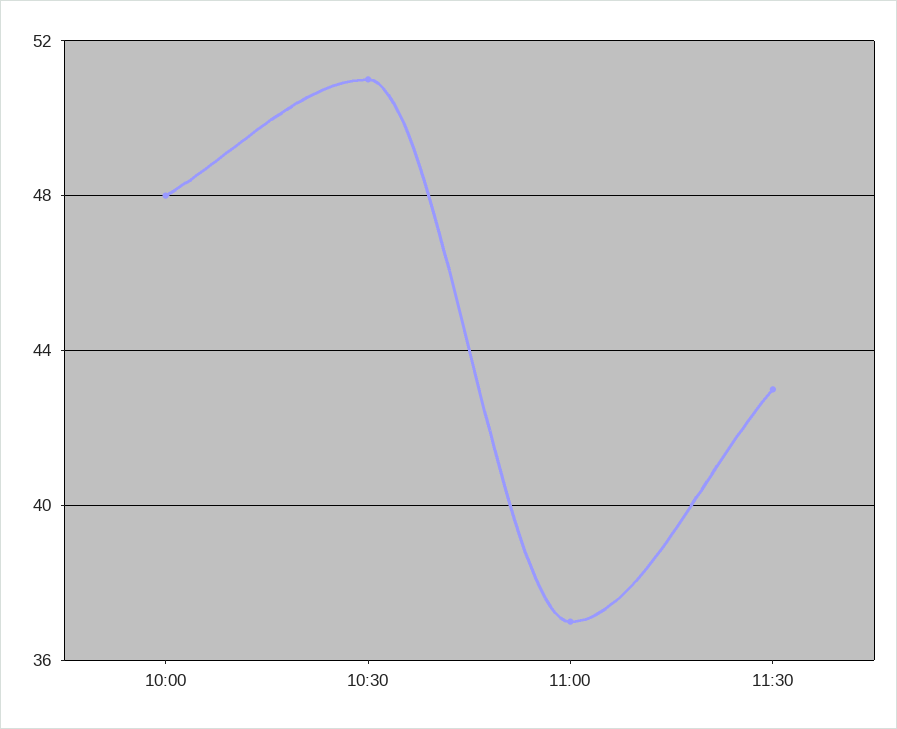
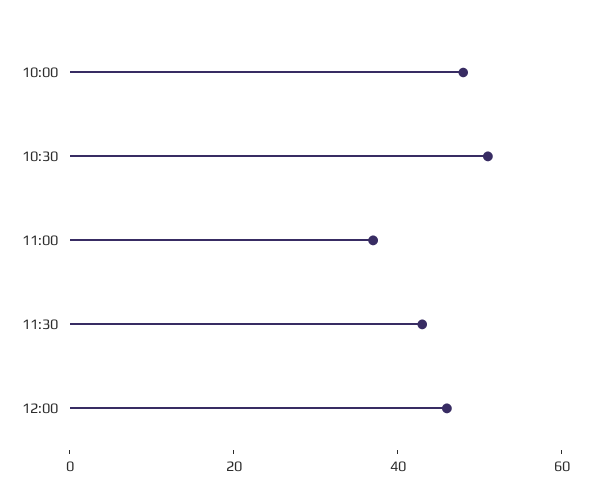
12:00: none -> 45

